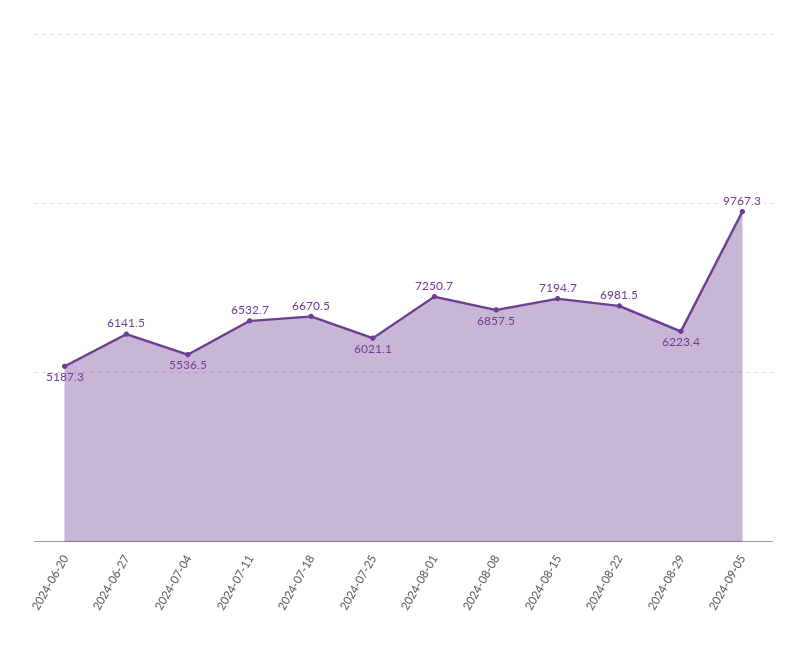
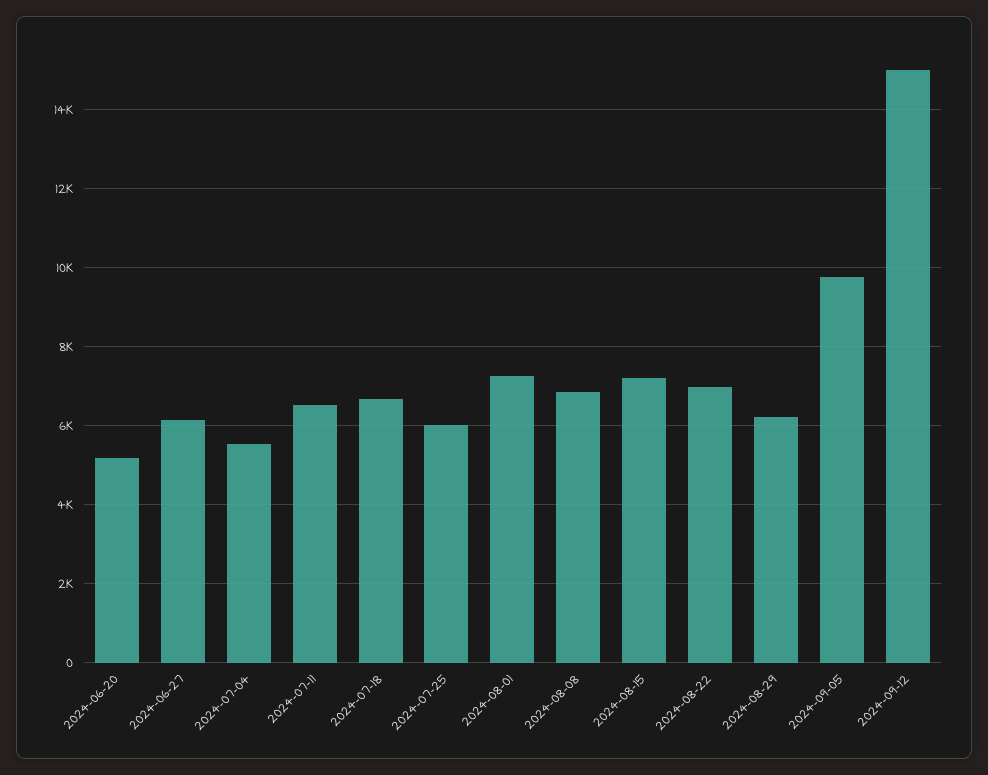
2024-09-12: none -> 15000

